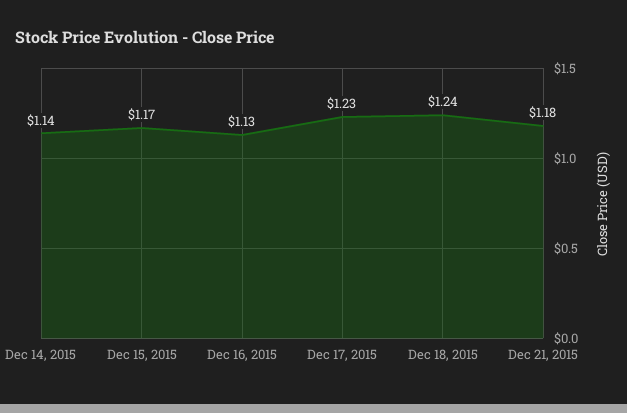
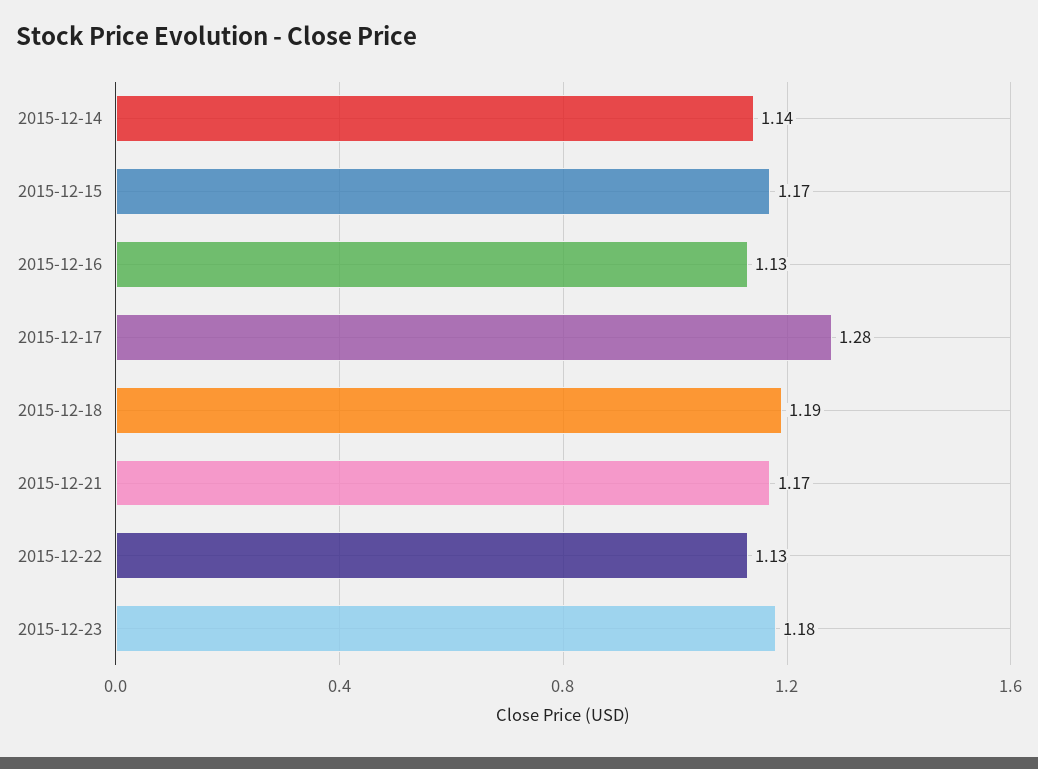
Dec 17, 2015: 1.23 -> 1.28
Dec 18, 2015: 1.24 -> 1.19
Dec 21, 2015: 1.18 -> 1.17
2015-12-22: none -> 1.13
2015-12-23: none -> 1.18

